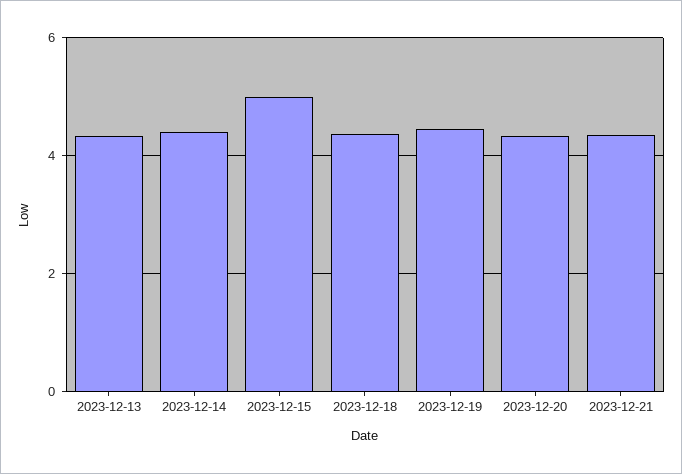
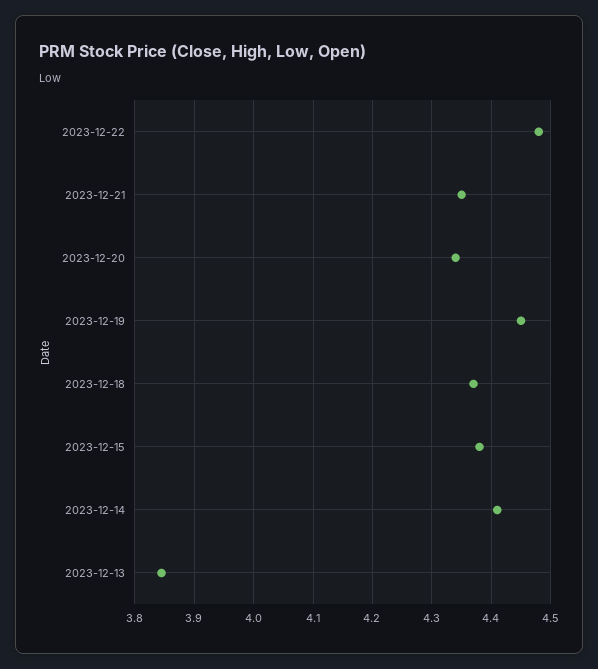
2023-12-13: 4.4 -> 3.84
2023-12-15: 5 -> 4.38
2023-12-22: none -> 4.48

